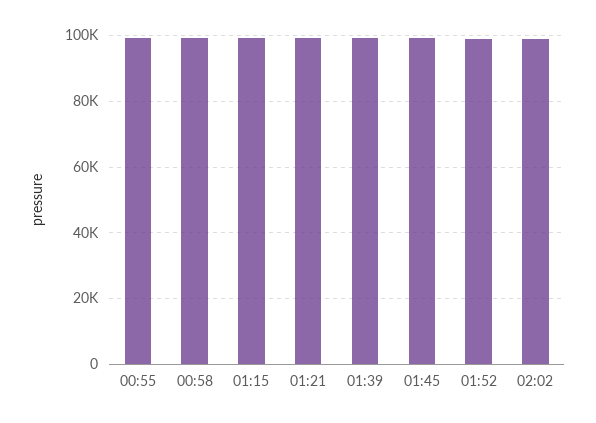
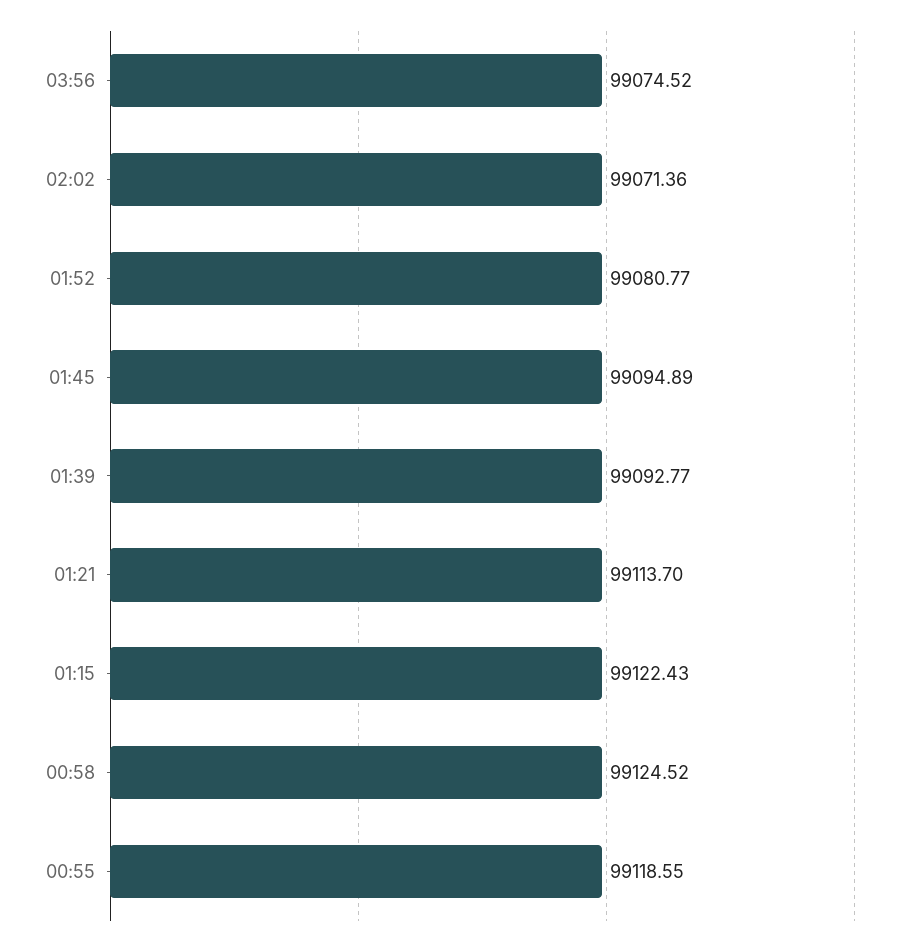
03:56: none -> 99074.52

